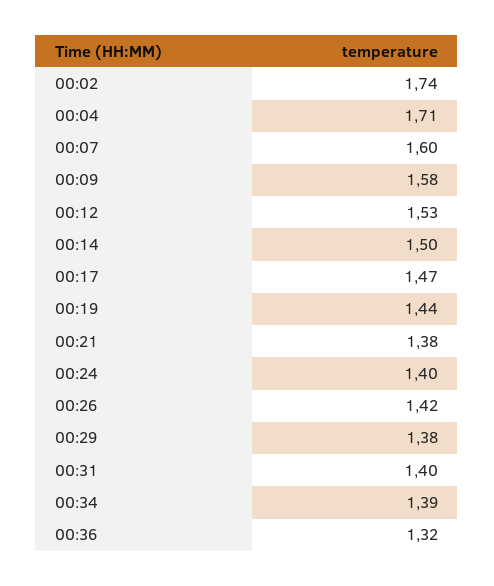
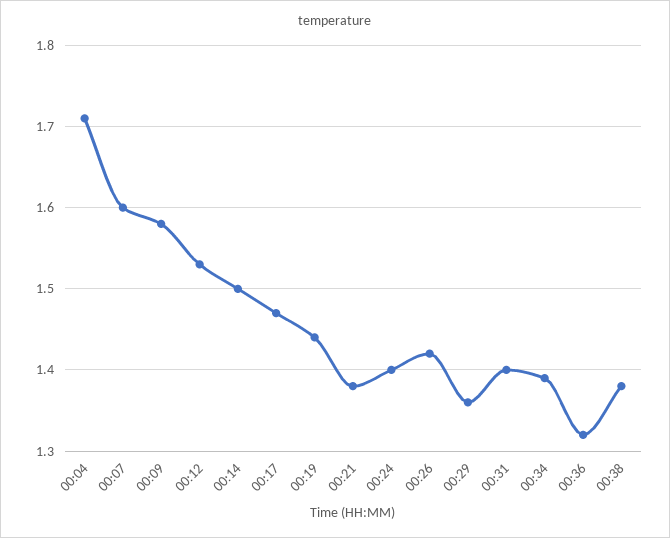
00:02: 1.74 -> none
00:29: 1.38 -> 1.36
00:38: none -> 1.38

